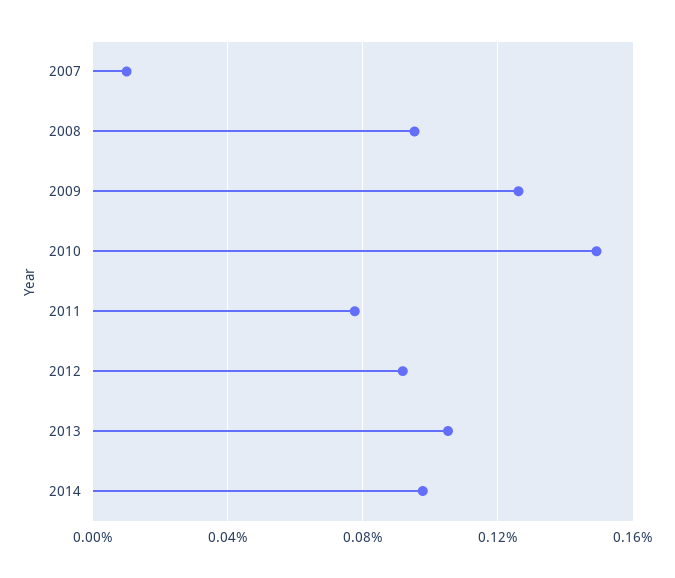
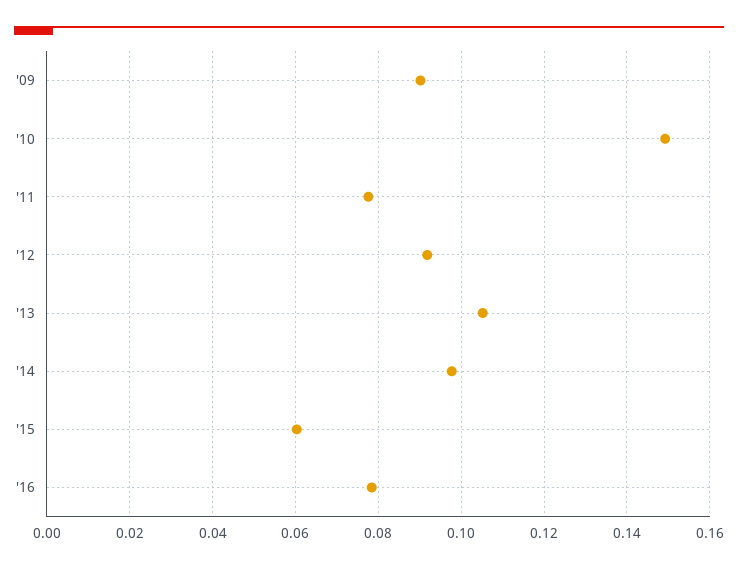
2007: 0.01 -> none
2008: 0.095 -> none
2009: 0.125 -> 0.09
'15: none -> 0.06
'16: none -> 0.078

